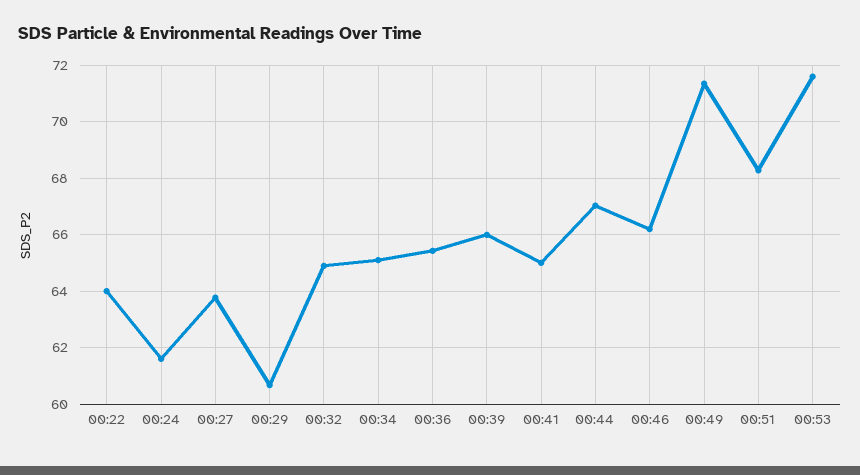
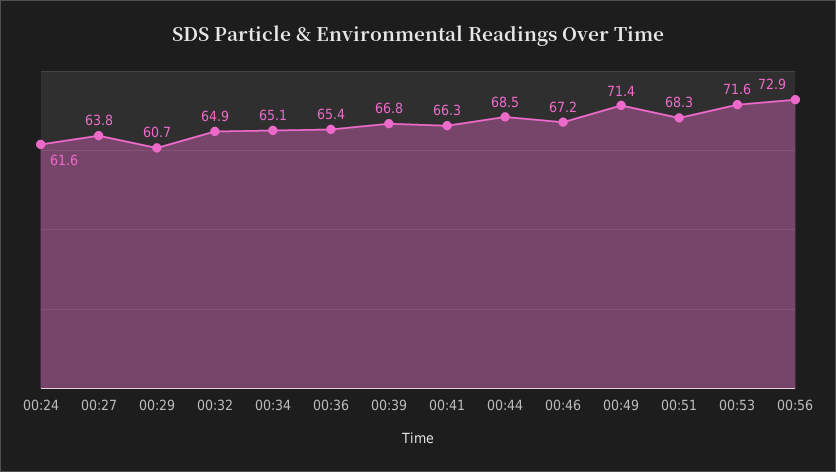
00:22: 64 -> none
00:39: 66 -> 66.8
00:41: 65 -> 66.3
00:44: 67 -> 68.5
00:46: 66.25 -> 67.2
00:56: none -> 72.9

